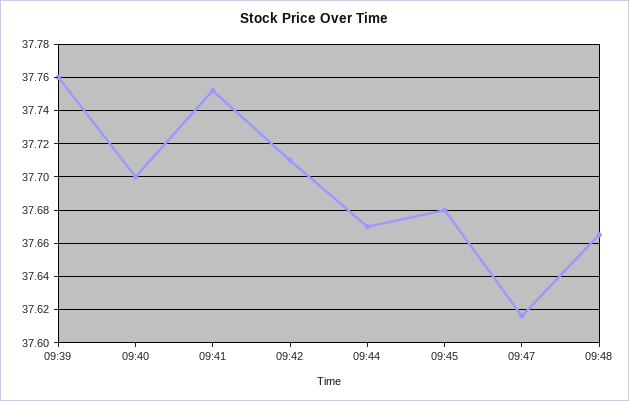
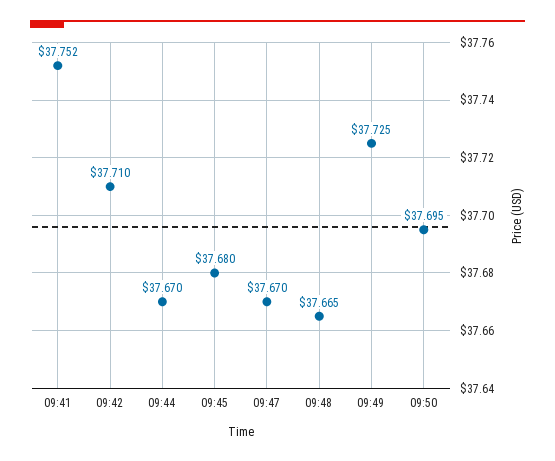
09:39: 37.76 -> none
09:40: 37.7 -> none
09:47: 37.615 -> 37.67
09:49: none -> 37.725
09:50: none -> 37.695

